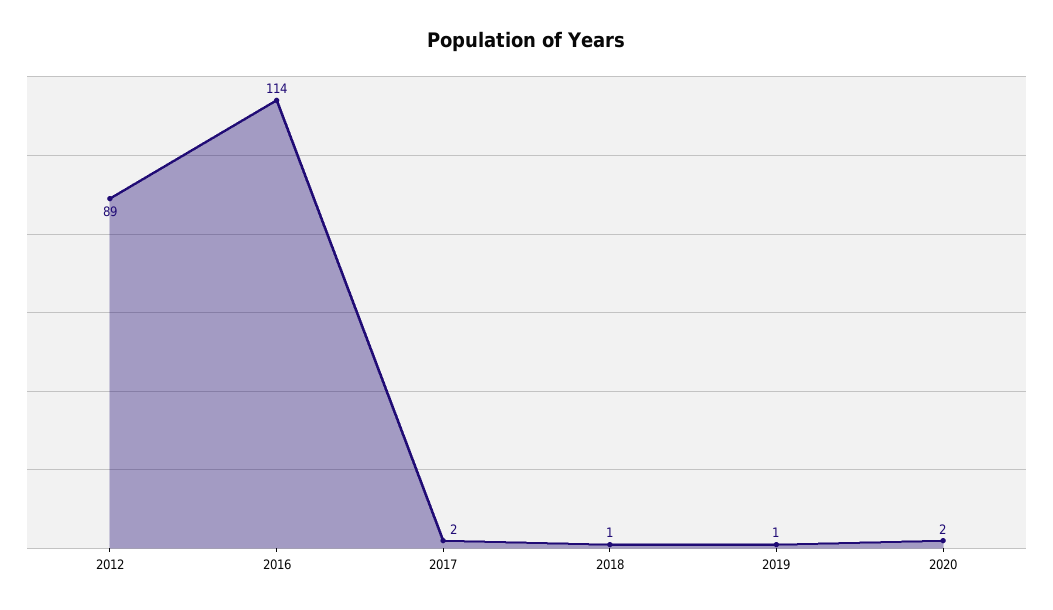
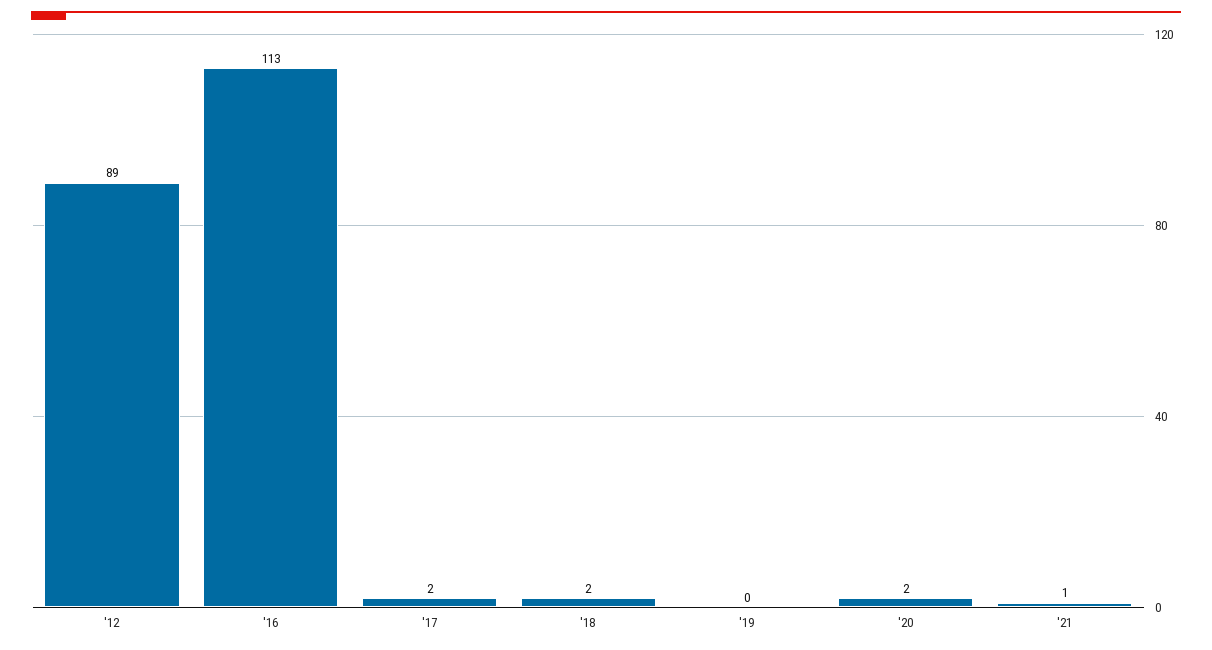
2016: 114 -> 113
2018: 1 -> 2
2019: 1 -> 0
'21: none -> 1

